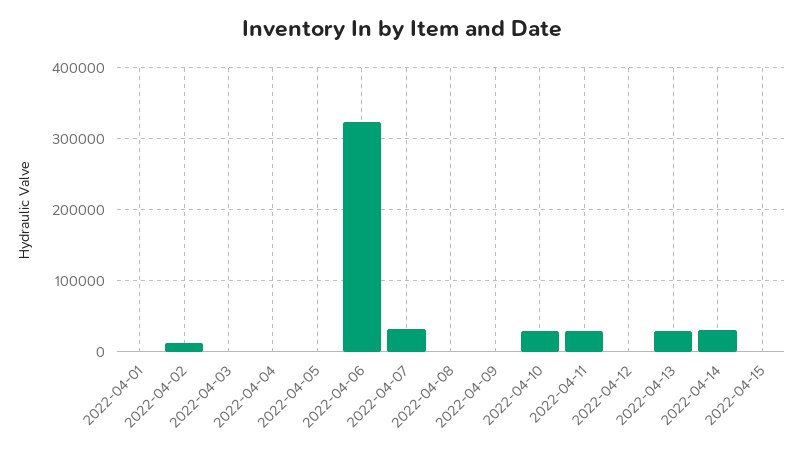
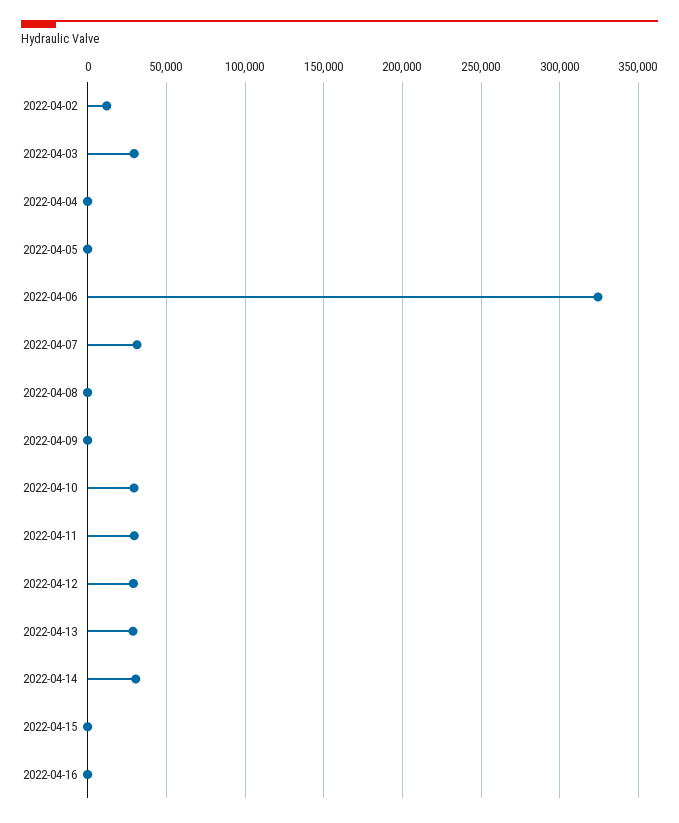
2022-04-01: 0 -> none
2022-04-03: 0 -> 30000
2022-04-12: 0 -> 30000
2022-04-16: none -> 0

